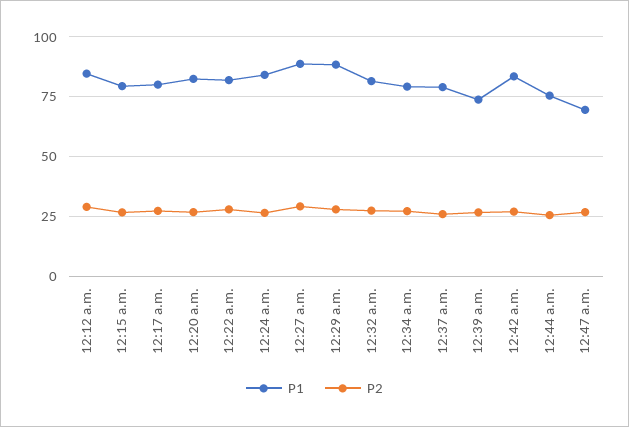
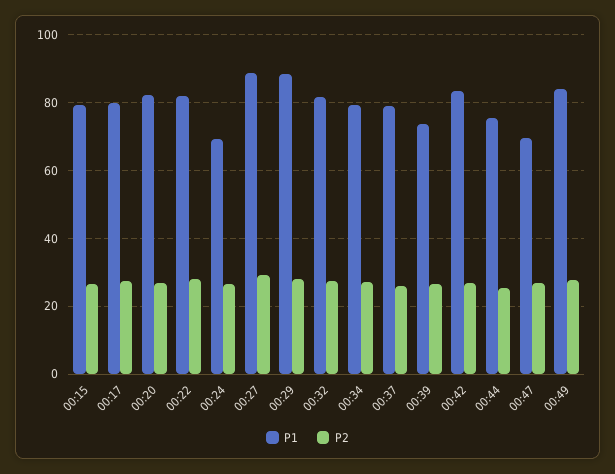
P1, 12:12 a.m.: 85 -> none
P2, 12:12 a.m.: 30 -> none
P1, 12:24 a.m.: 85 -> 70
P1, 00:49: none -> 84
P2, 00:49: none -> 28

